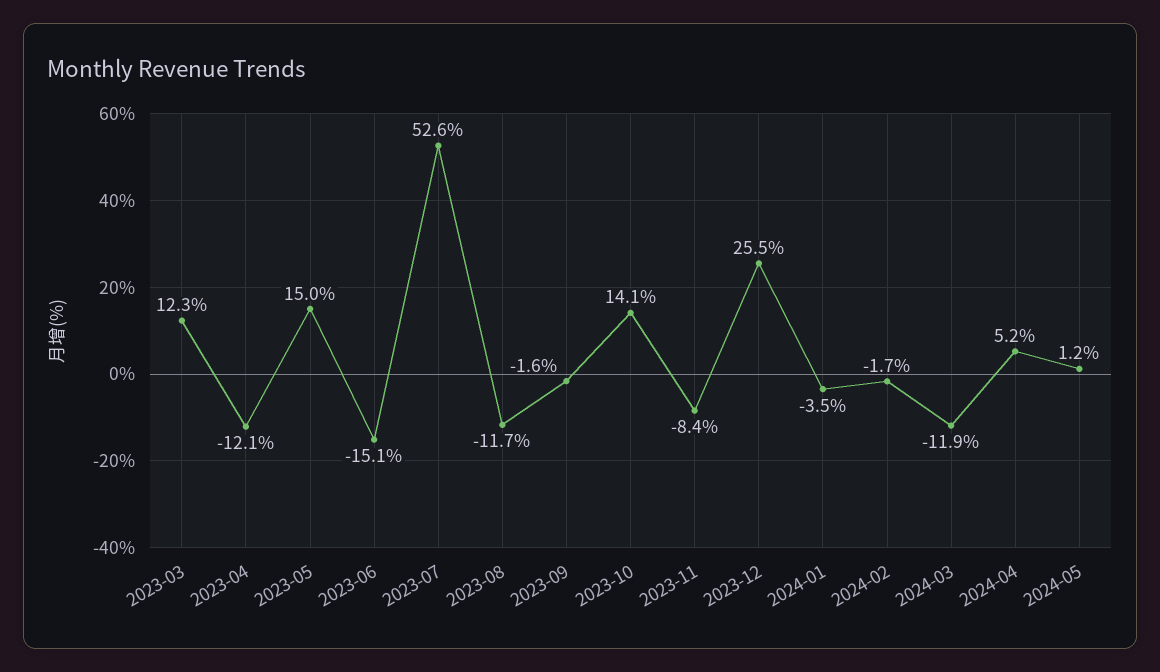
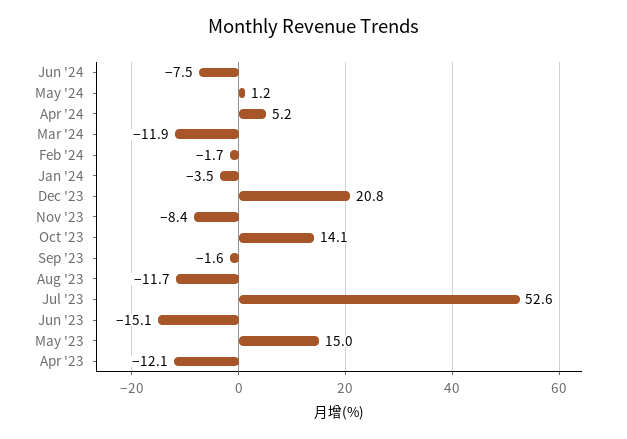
2023-03: 12.3 -> none
2023-12: 25.5 -> 20.8
Jun '24: none -> -7.5

